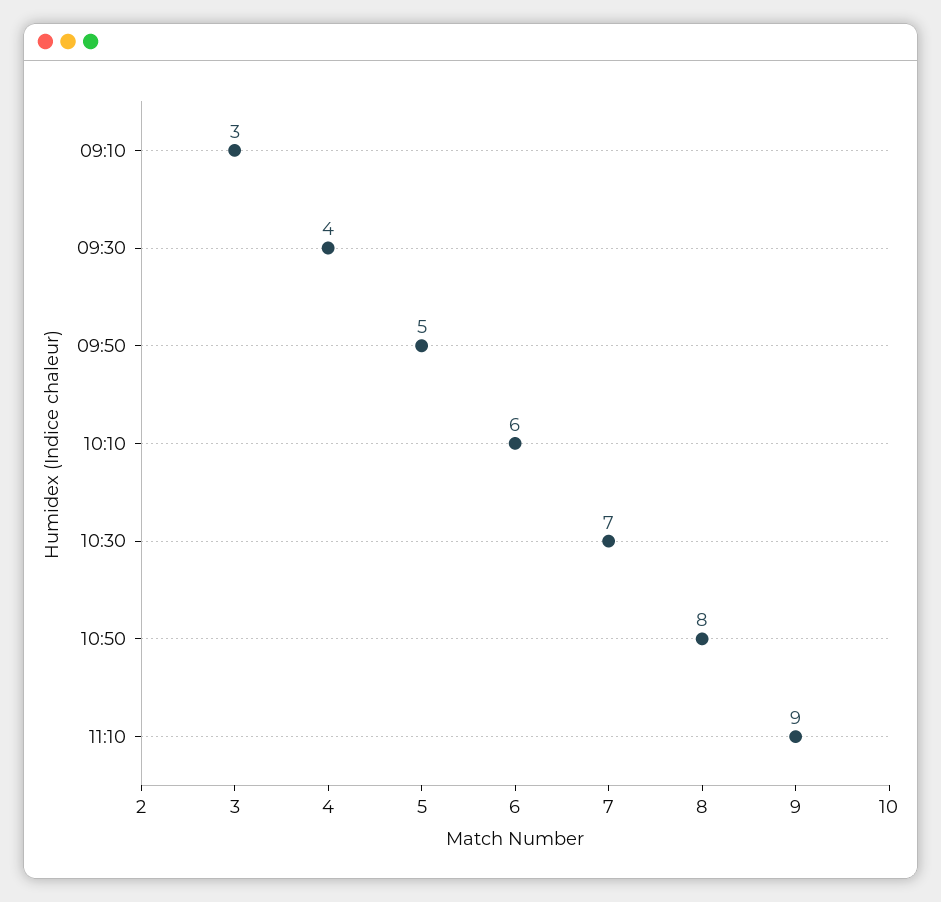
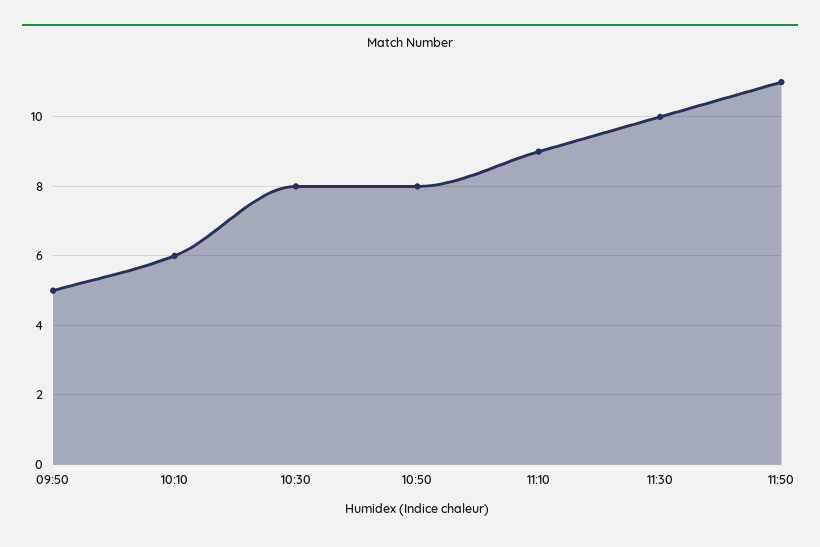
09:10: 3 -> none
09:30: 4 -> none
10:30: 7 -> 8
11:30: none -> 10
11:50: none -> 11

